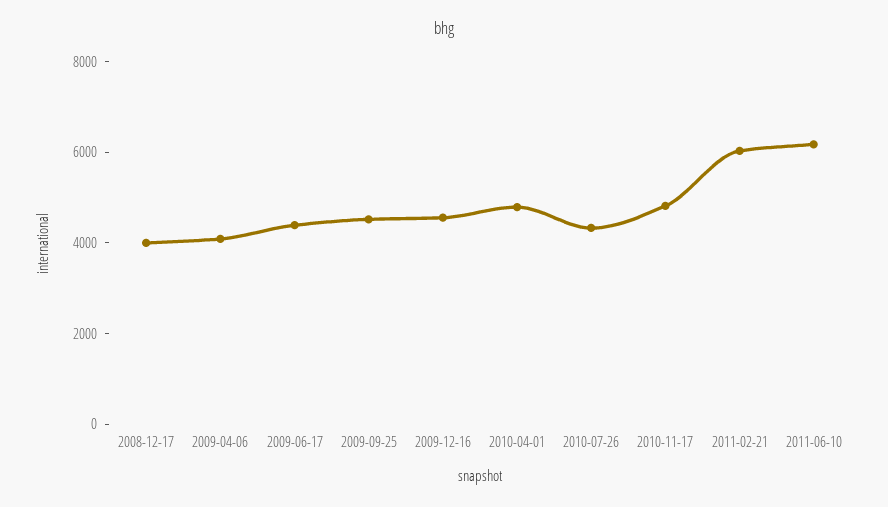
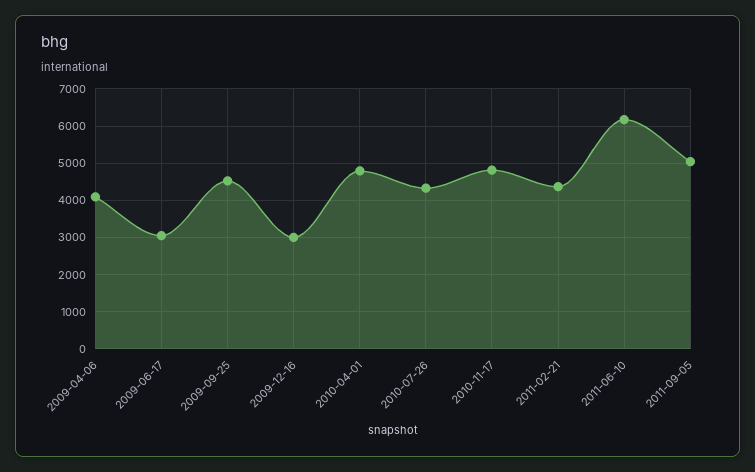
2008-12-17: 4000 -> none
2009-06-17: 4500 -> 3000
2009-12-16: 4500 -> 3000
2011-02-21: 6000 -> 4400
2011-09-05: none -> 5000

